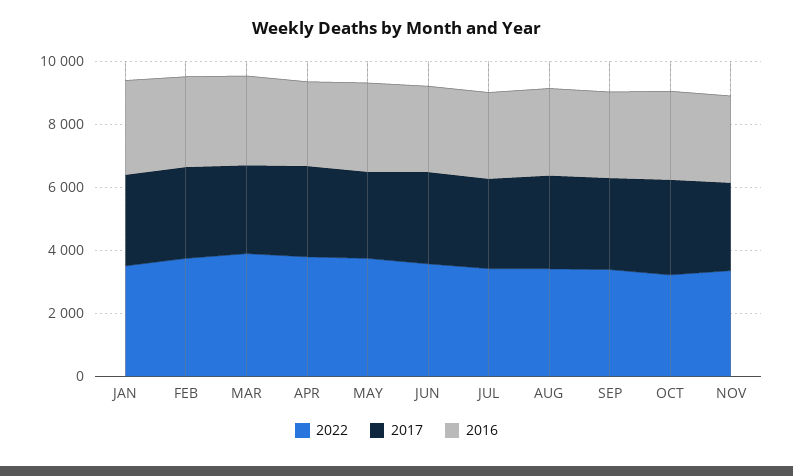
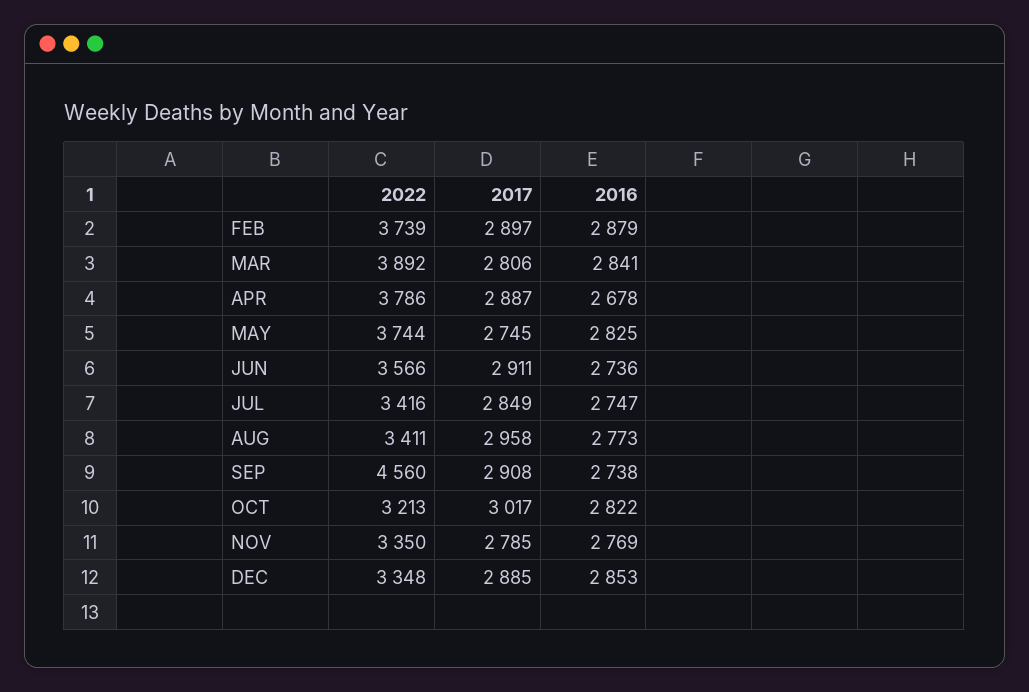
2022, JAN: 3500 -> none
2017, JAN: 3000 -> none
2016, JAN: 3000 -> none
2022, SEP: 3500 -> 4560
2022, DEC: none -> 3348
2017, DEC: none -> 2885
2016, DEC: none -> 2853

